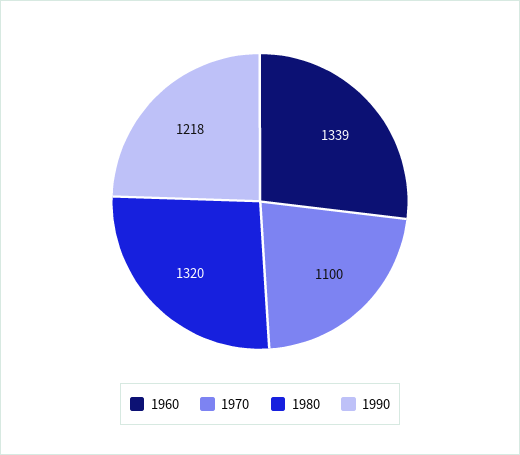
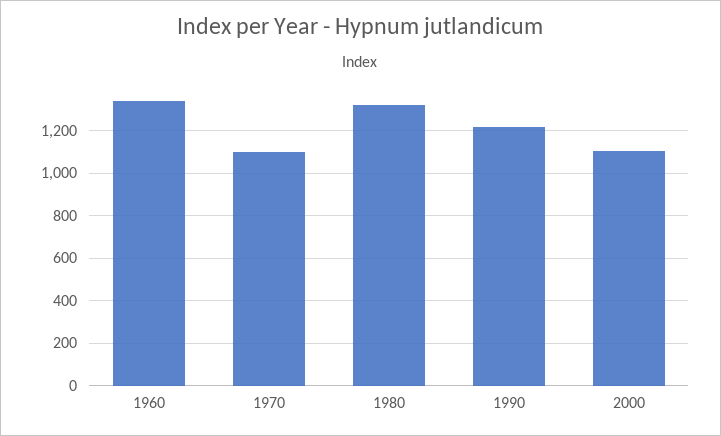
2000: none -> 1100

